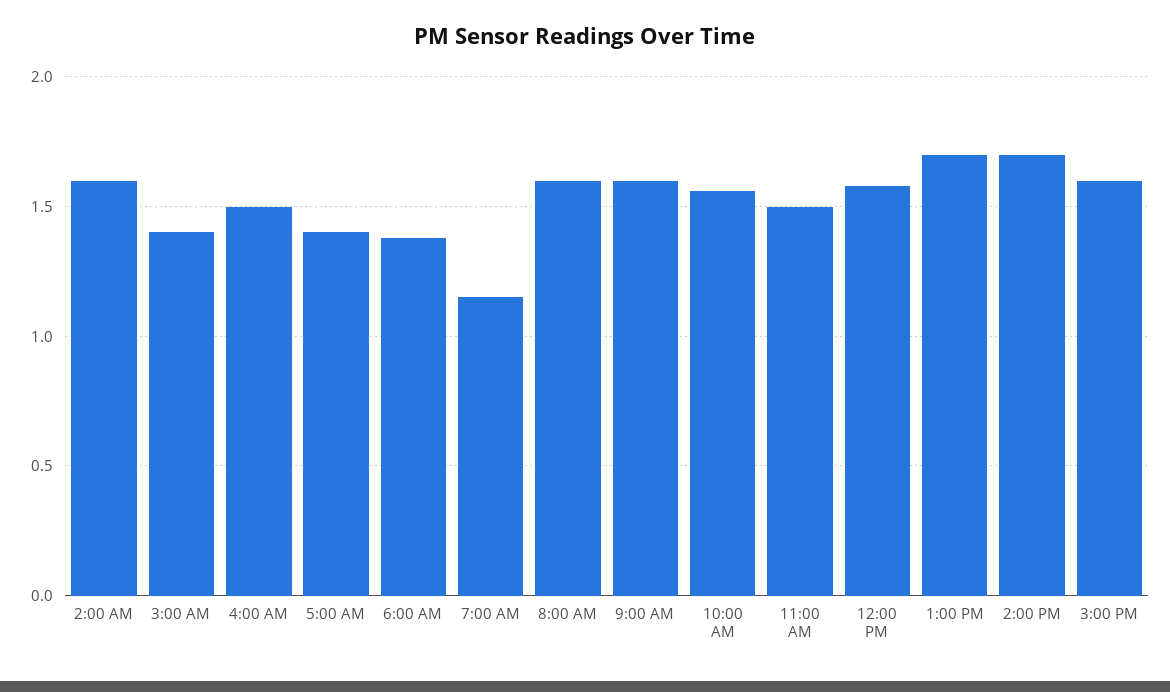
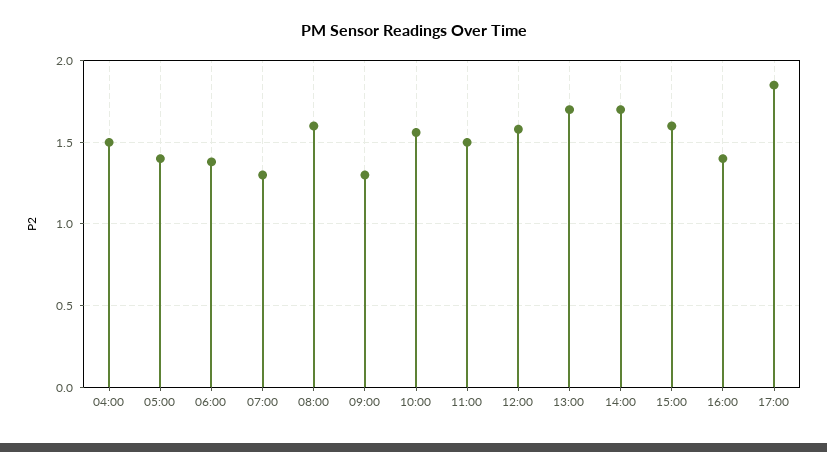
2:00 AM: 1.6 -> none
3:00 AM: 1.4 -> none
7:00 AM: 1.15 -> 1.3
9:00 AM: 1.6 -> 1.3
16:00: none -> 1.4
17:00: none -> 1.85

